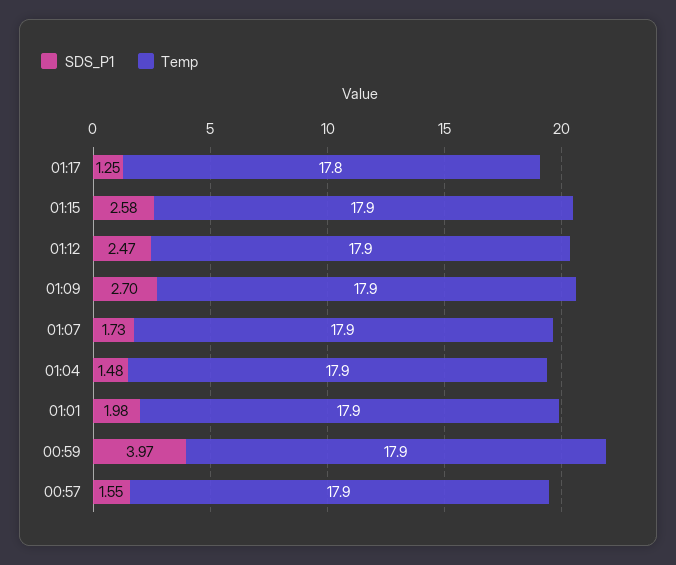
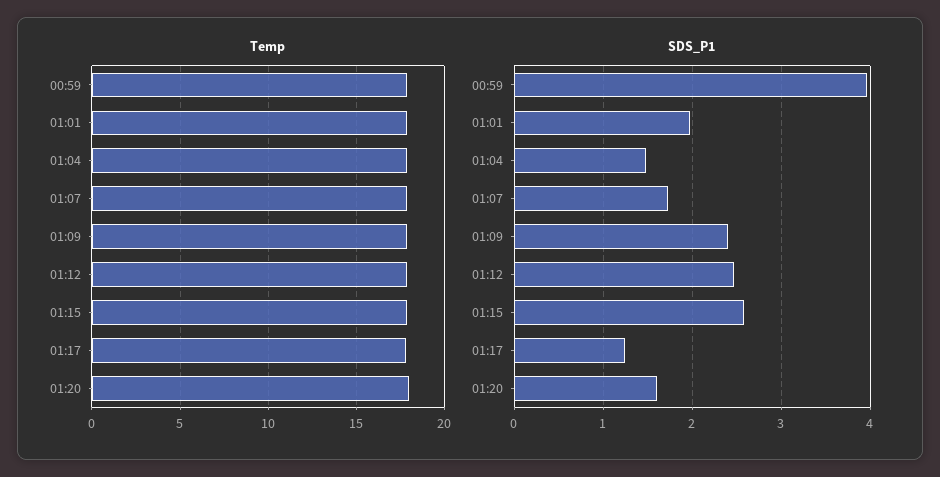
SDS_P1, 01:09: 2.7 -> 2.4
SDS_P1, 00:57: 1.55 -> none
Temp, 00:57: 17.9 -> none
Temp, 01:20: none -> 18
SDS_P1, 01:20: none -> 1.6

